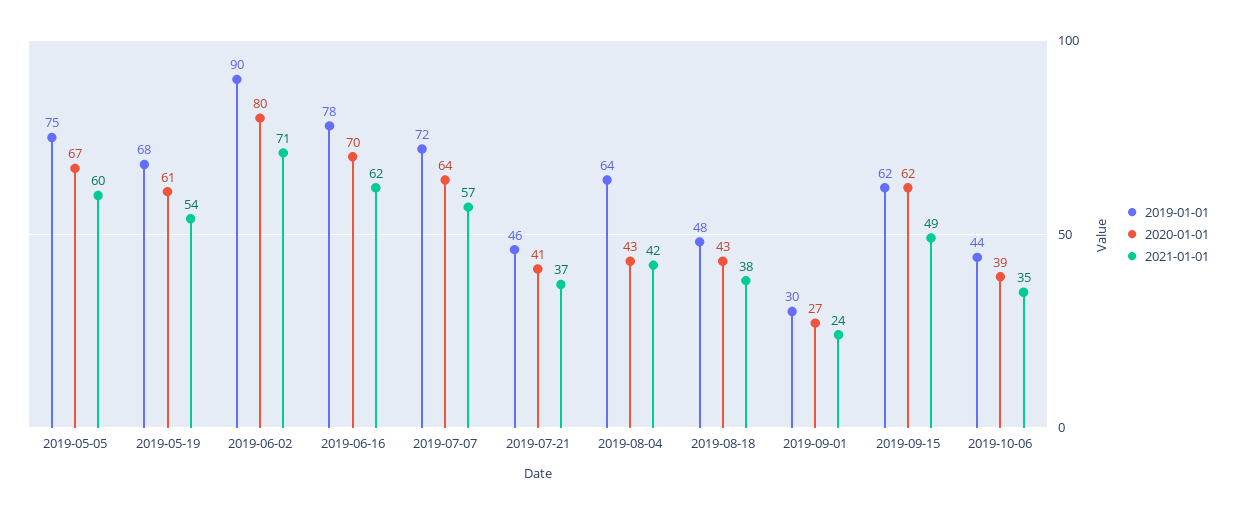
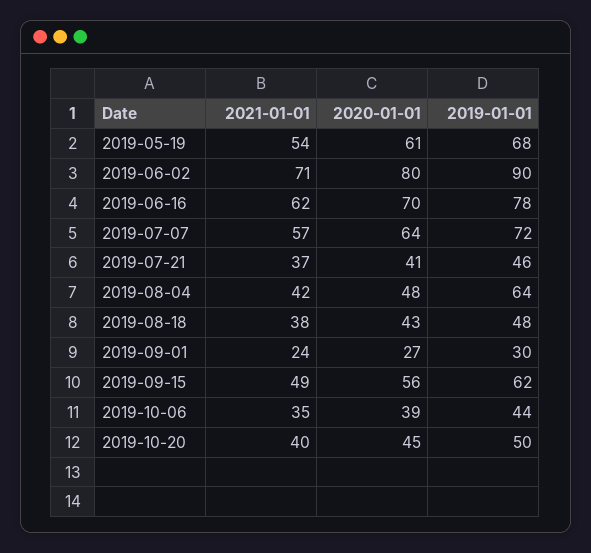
2019-01-01, 2019-05-05: 75 -> none
2020-01-01, 2019-05-05: 67 -> none
2021-01-01, 2019-05-05: 60 -> none
2020-01-01, 2019-08-04: 43 -> 48
2020-01-01, 2019-09-15: 62 -> 56
2021-01-01, 2019-10-20: none -> 40
2020-01-01, 2019-10-20: none -> 45
2019-01-01, 2019-10-20: none -> 50

